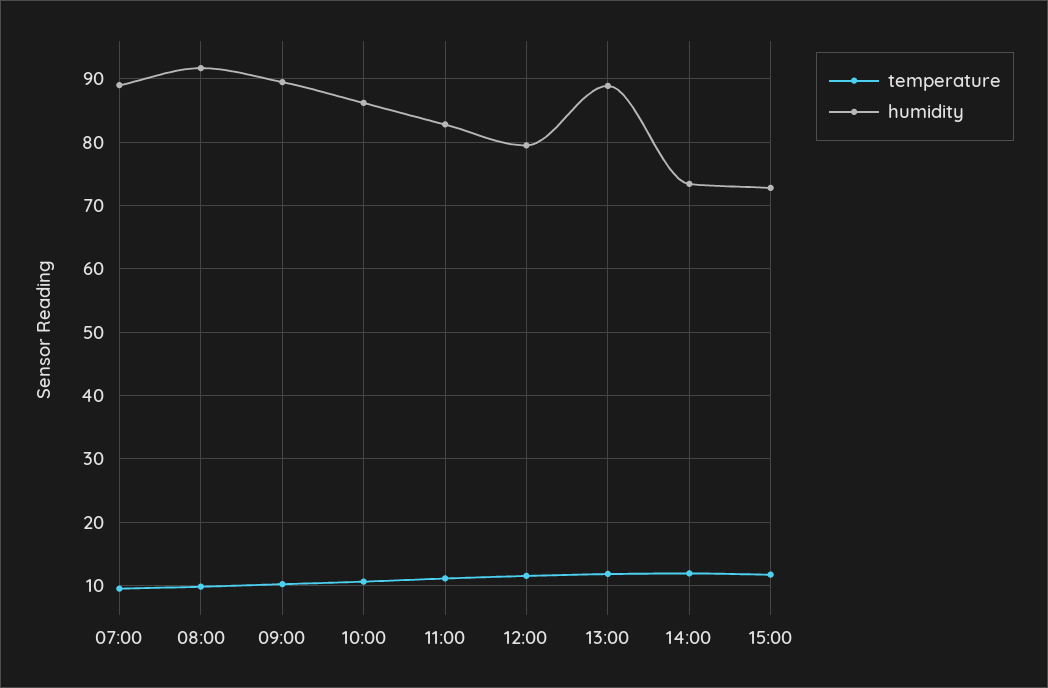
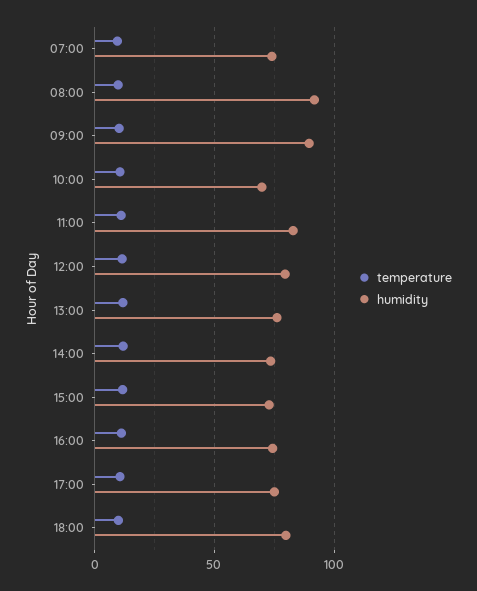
humidity, 07:00: 89 -> 75
humidity, 10:00: 86 -> 70
humidity, 13:00: 89 -> 75
temperature, 16:00: none -> 10
humidity, 16:00: none -> 75
temperature, 17:00: none -> 10
humidity, 17:00: none -> 75
temperature, 18:00: none -> 10
humidity, 18:00: none -> 80

